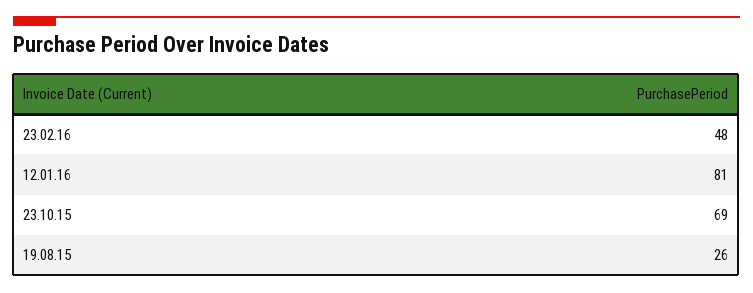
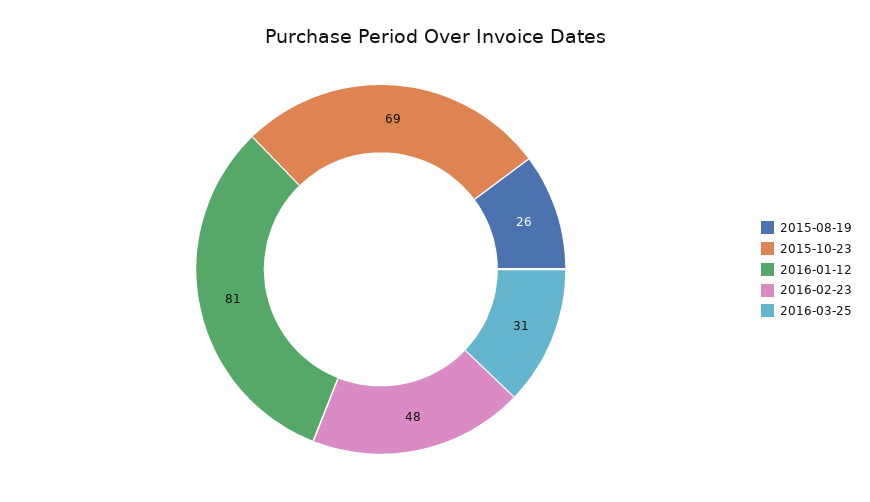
2016-03-25: none -> 31

